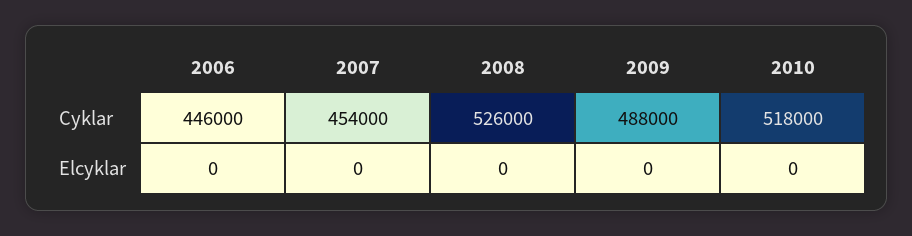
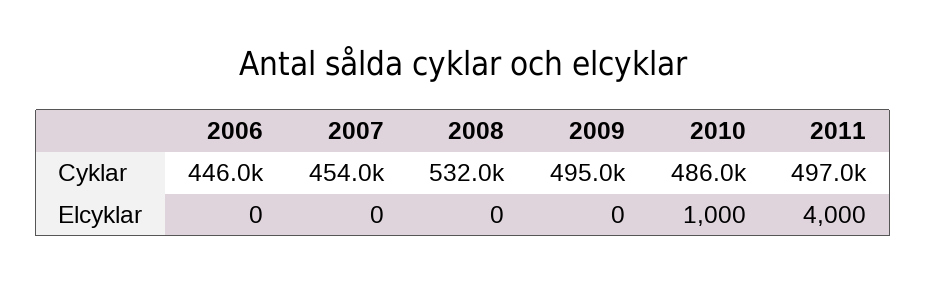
2008, Cyklar: 526000 -> 532000
2009, Cyklar: 488000 -> 495000
2010, Cyklar: 518000 -> 486000
2010, Elcyklar: 0 -> 1000
2011, Cyklar: none -> 497000
2011, Elcyklar: none -> 4000

